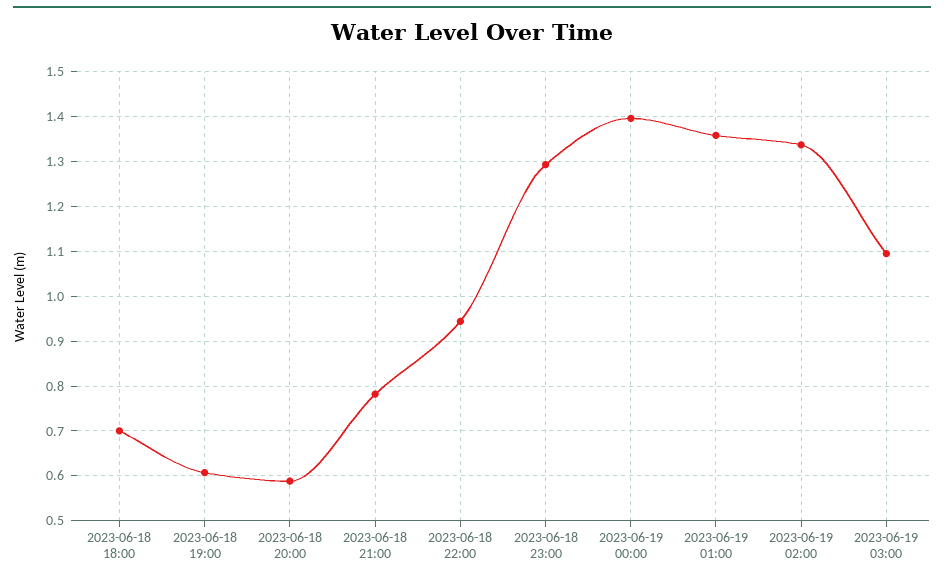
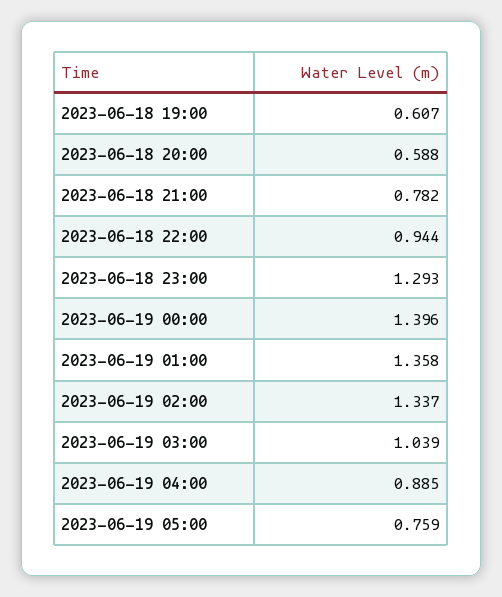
2023-06-18 18:00: 0.7 -> none
2023-06-19 03:00: 1.1 -> 1.039
2023-06-19 04:00: none -> 0.885
2023-06-19 05:00: none -> 0.759

